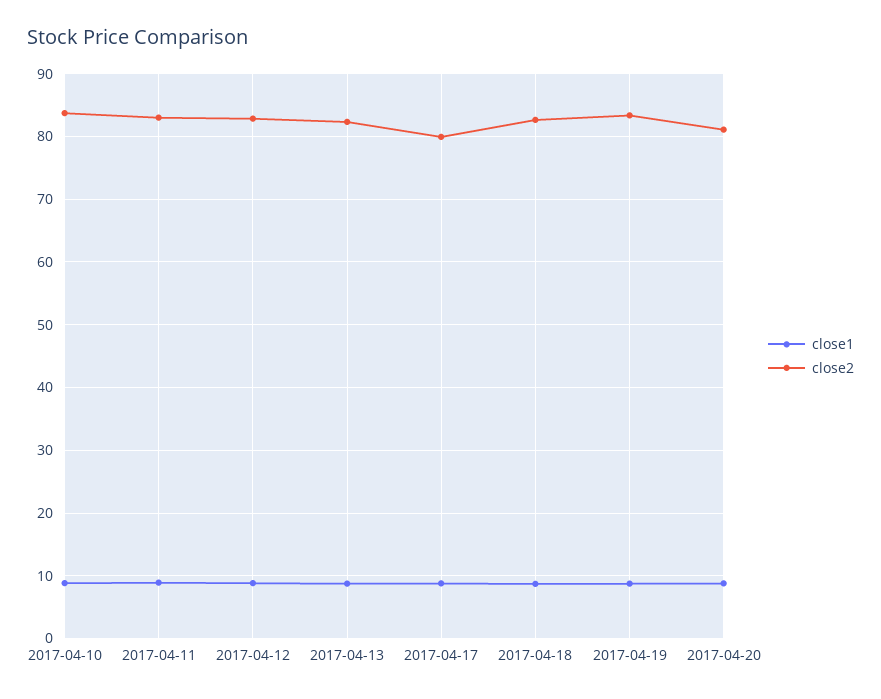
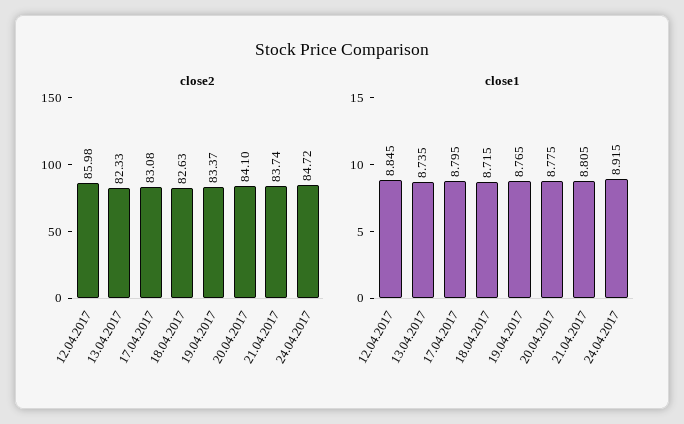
close1, 2017-04-10: 9 -> none
close2, 2017-04-10: 84 -> none
close1, 2017-04-11: 9 -> none
close2, 2017-04-11: 83 -> none
close2, 2017-04-12: 83 -> 85.98
close2, 2017-04-17: 80 -> 83.08
close2, 2017-04-20: 81 -> 84.1
close2, 21.04.2017: none -> 83.74
close2, 24.04.2017: none -> 84.72
close1, 21.04.2017: none -> 8.805
close1, 24.04.2017: none -> 8.915

